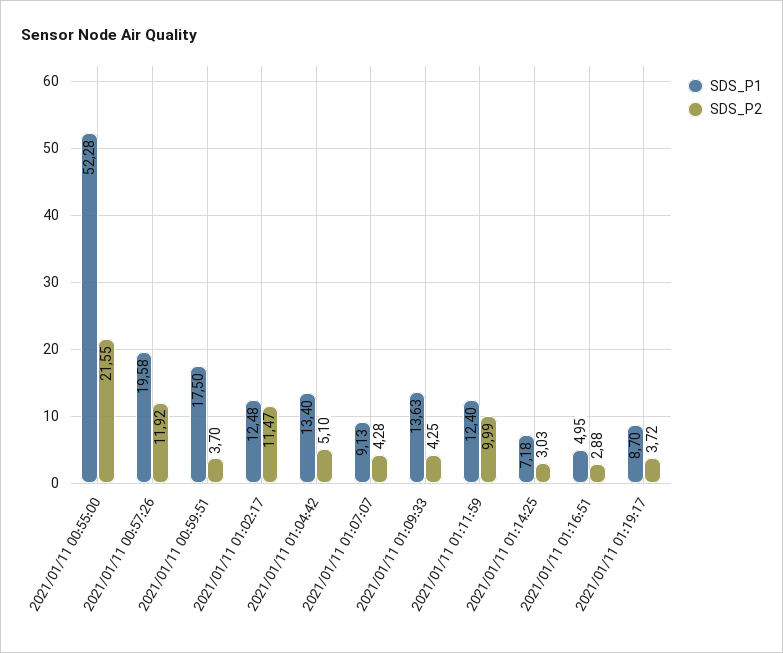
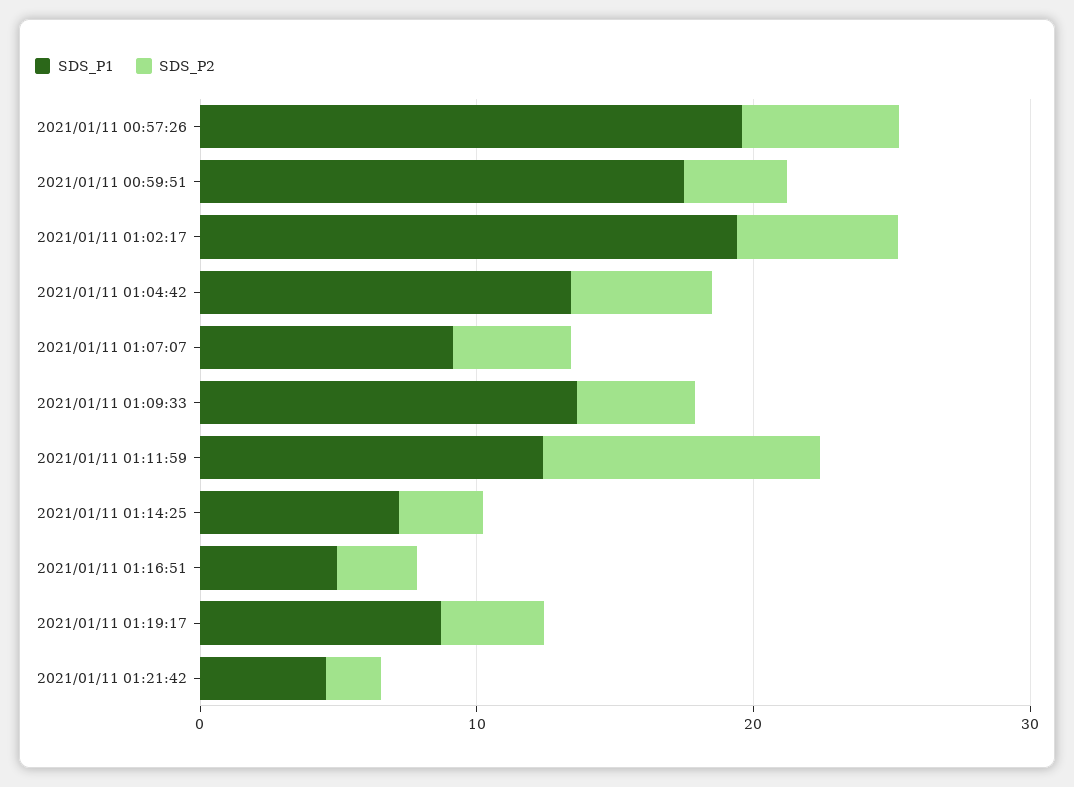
SDS_P1, 2021/01/11 00:55:00: 52.28 -> none
SDS_P2, 2021/01/11 00:55:00: 21.55 -> none
SDS_P2, 2021/01/11 00:57:26: 11.92 -> 6
SDS_P1, 2021/01/11 01:02:17: 12.48 -> 20
SDS_P2, 2021/01/11 01:02:17: 11.47 -> 6
SDS_P1, 2021/01/11 01:21:42: none -> 4
SDS_P2, 2021/01/11 01:21:42: none -> 2

